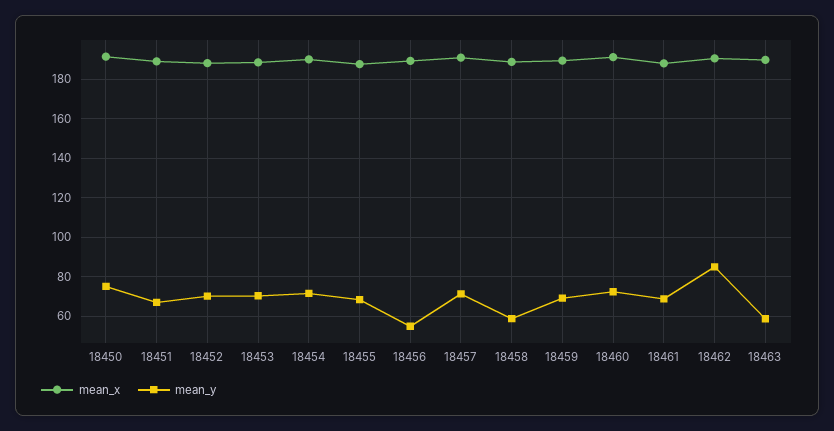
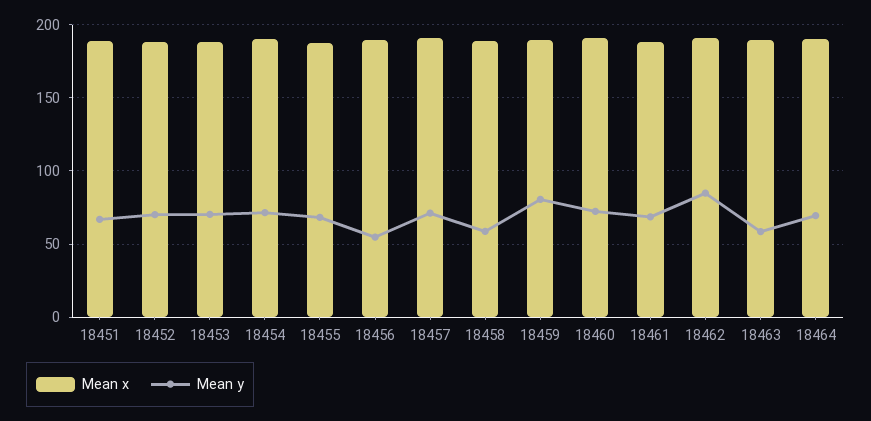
mean_x, 18450: 190 -> none
mean_y, 18450: 75 -> none
mean_y, 18459: 70 -> 80
mean_x, 18464: none -> 190
mean_y, 18464: none -> 70

